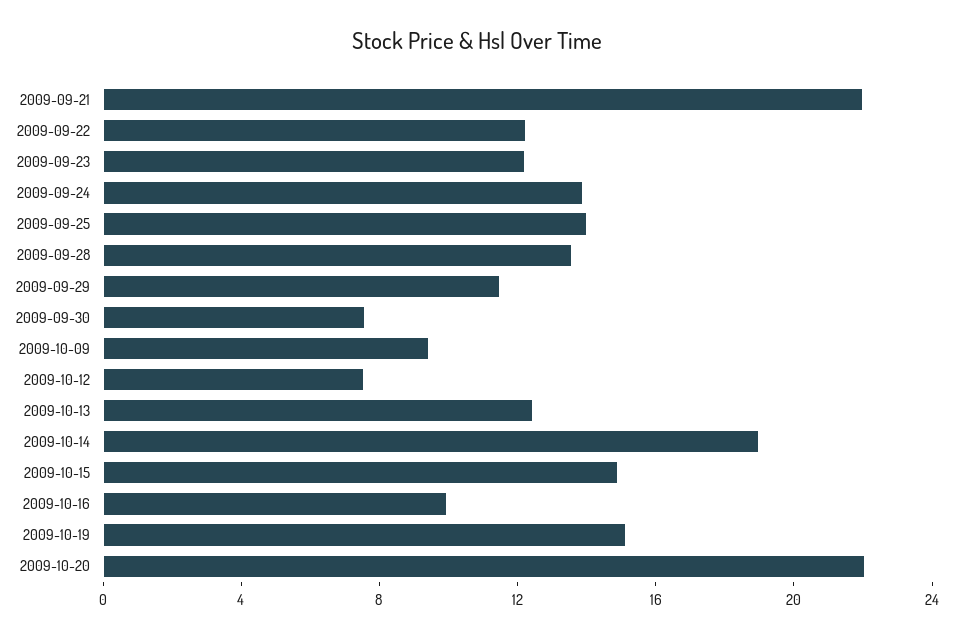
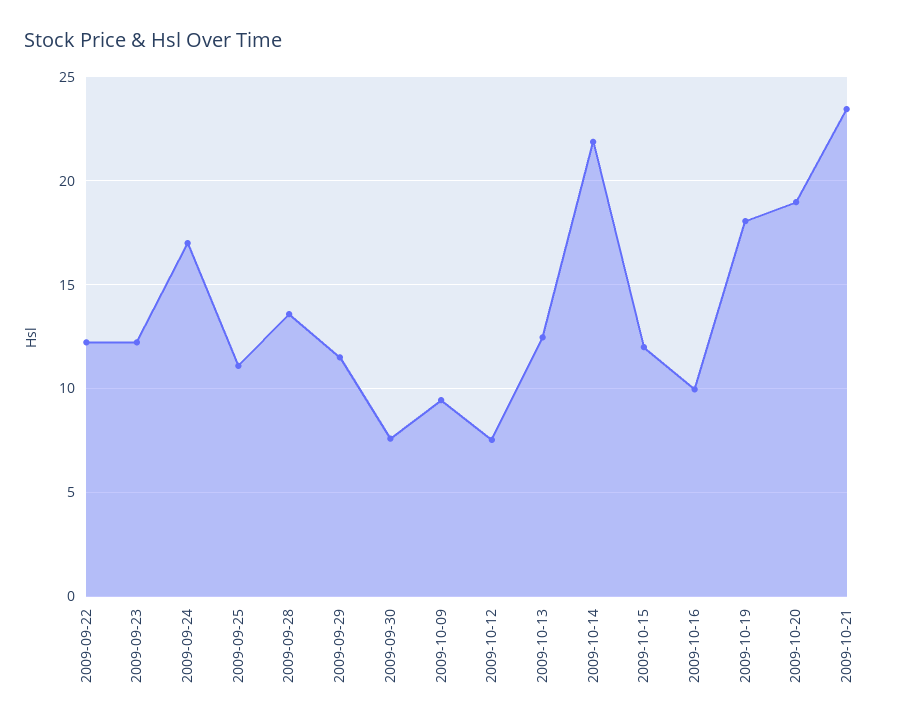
2009-09-21: 22 -> none
2009-09-24: 14 -> 17
2009-09-25: 14 -> 11
2009-10-14: 19 -> 22
2009-10-15: 15 -> 12
2009-10-19: 15 -> 18
2009-10-20: 22 -> 19
2009-10-21: none -> 23.5

